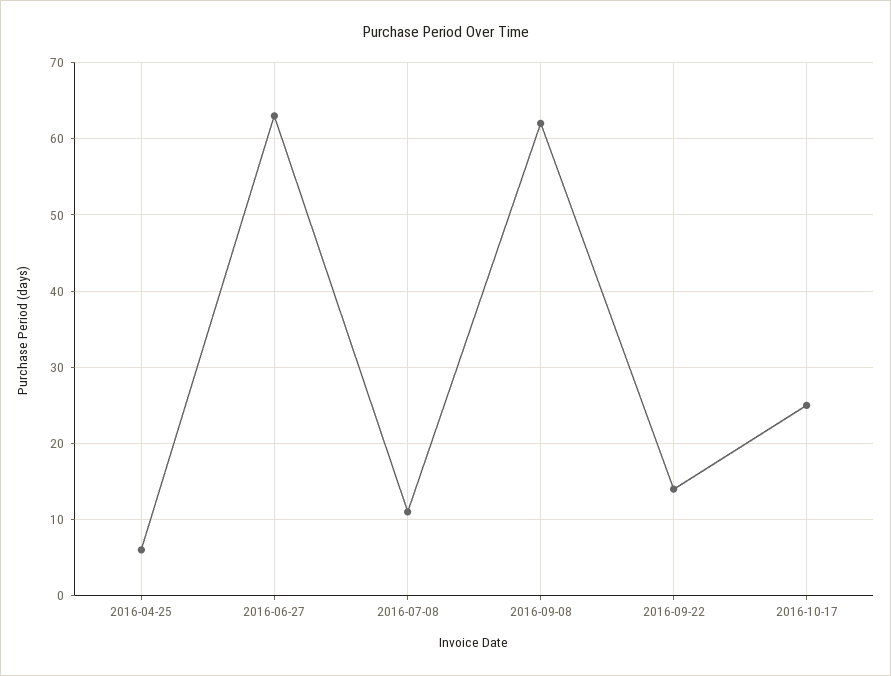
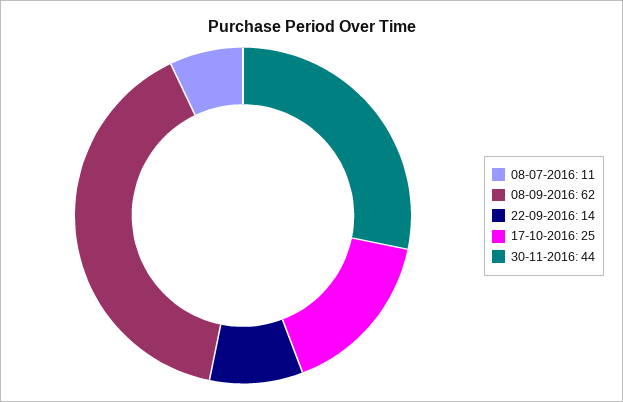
2016-04-25: 6 -> none
2016-06-27: 63 -> none
30-11-2016: none -> 44

